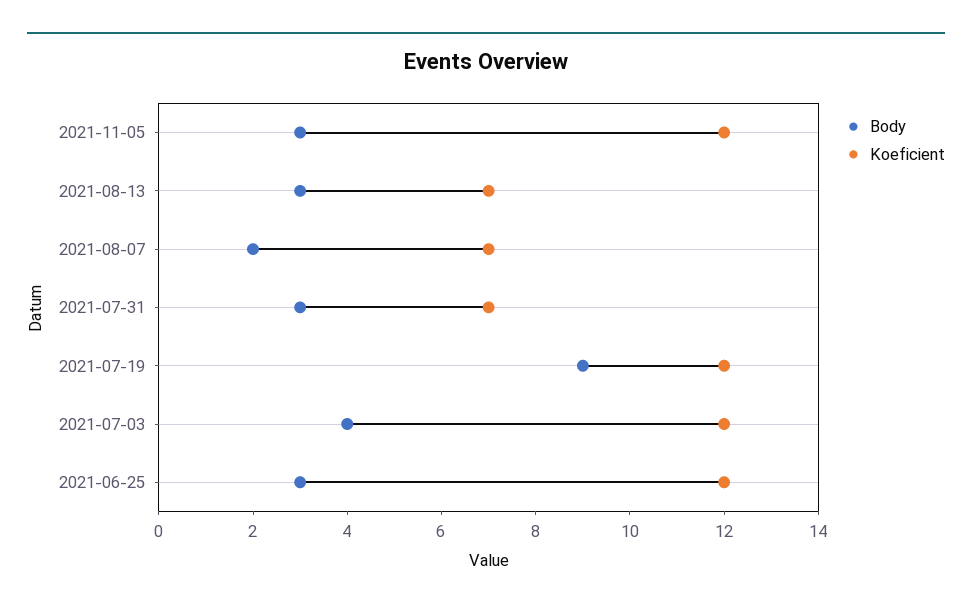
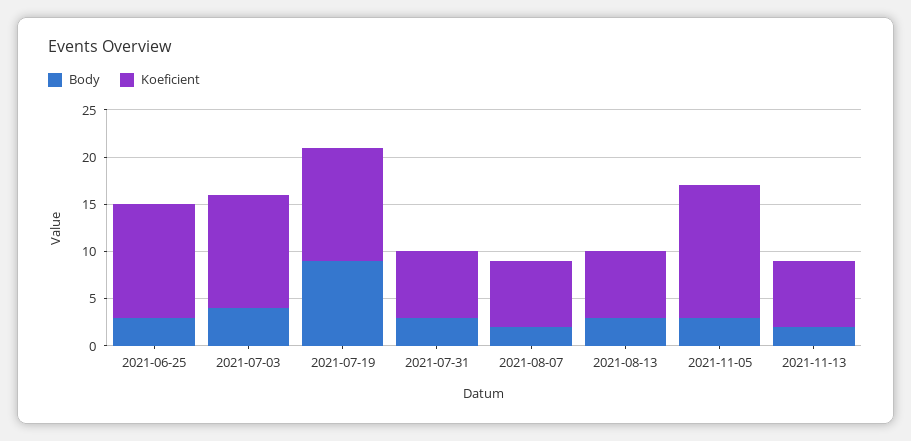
Koeficient, 2021-11-05: 12 -> 14
Body, 2021-11-13: none -> 2
Koeficient, 2021-11-13: none -> 7

